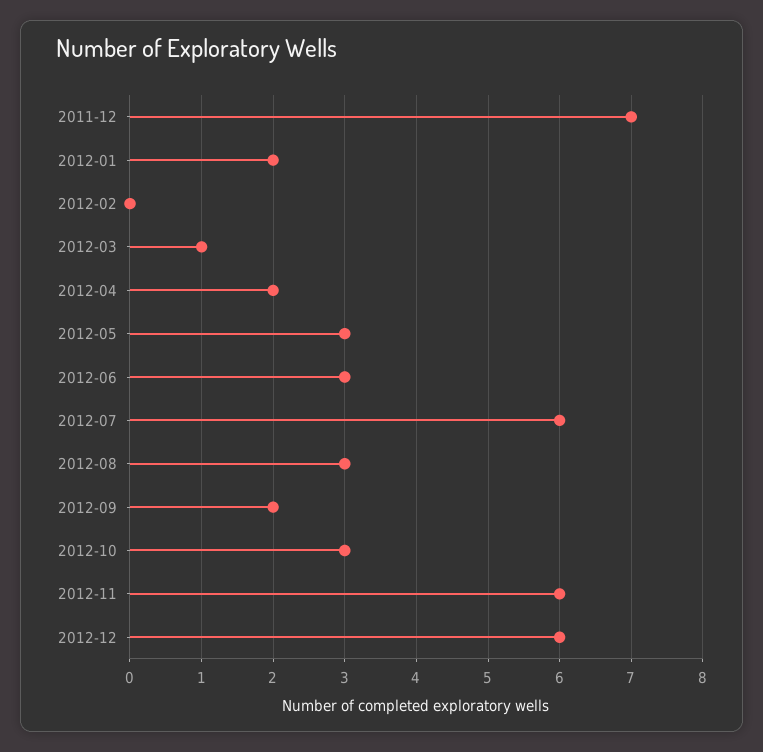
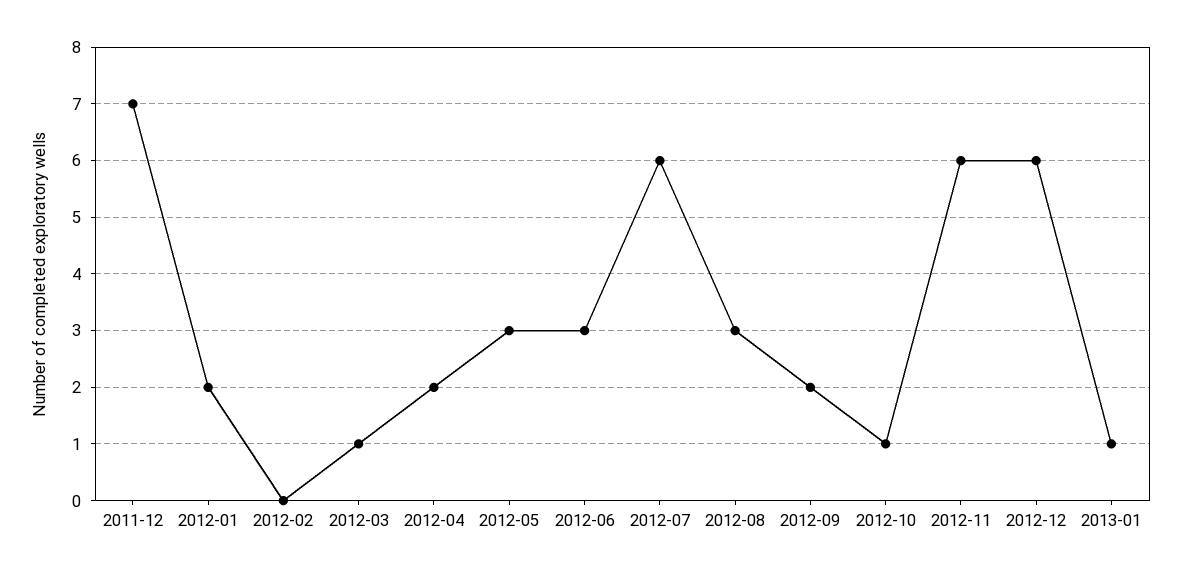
2012-10: 3 -> 1
2013-01: none -> 1

